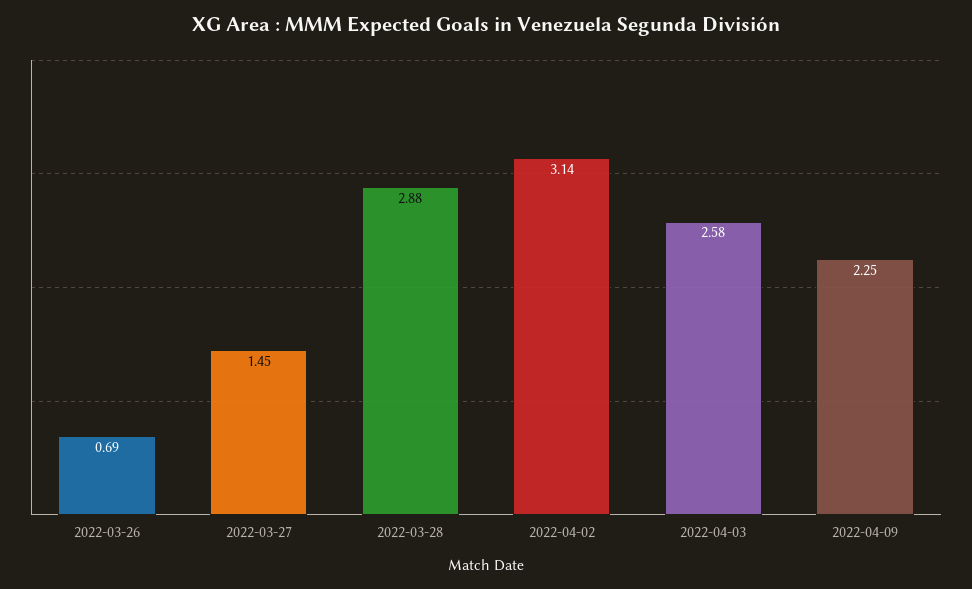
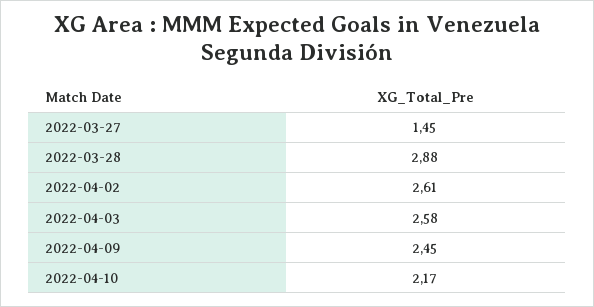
2022-03-26: 0.69 -> none
2022-04-02: 3.14 -> 2.61
2022-04-09: 2.25 -> 2.45
2022-04-10: none -> 2.17

